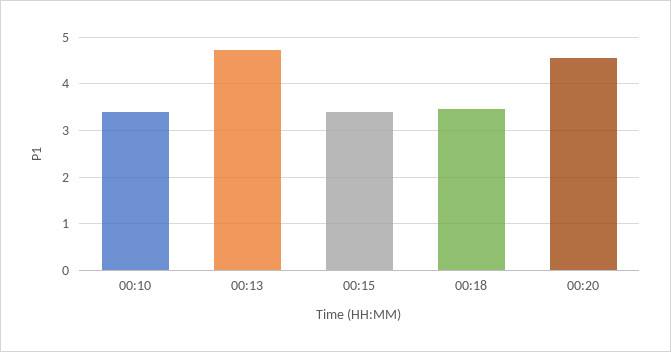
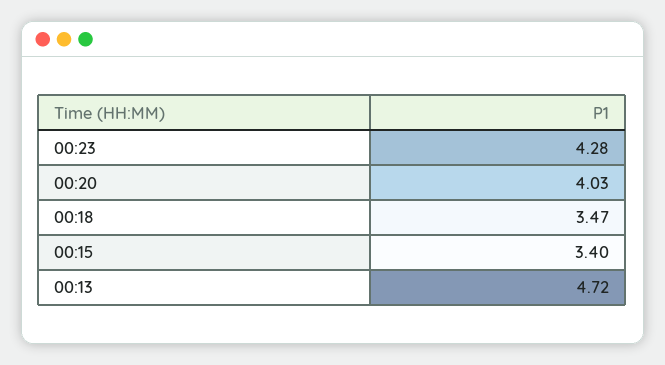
00:10: 3.4 -> none
00:20: 4.6 -> 4.03
00:23: none -> 4.28

